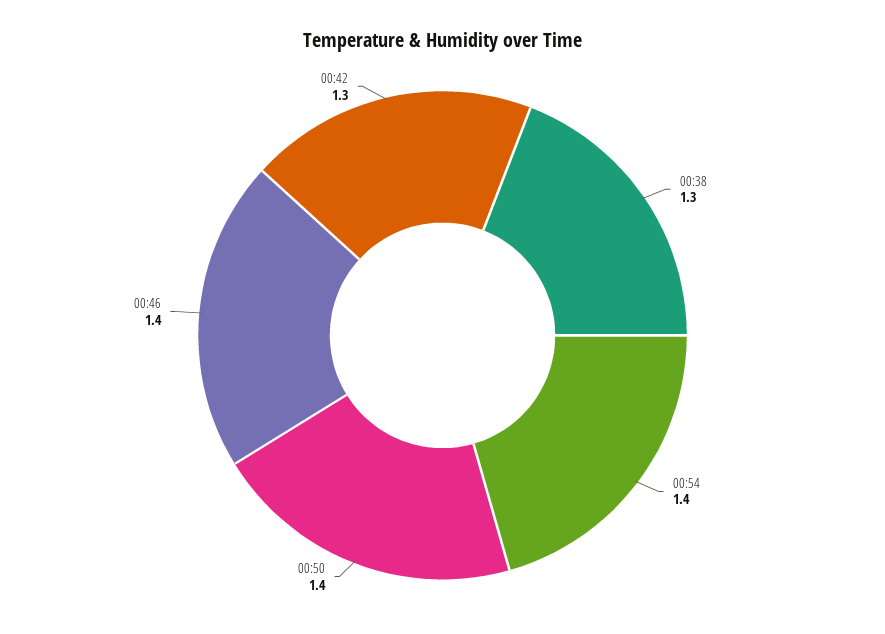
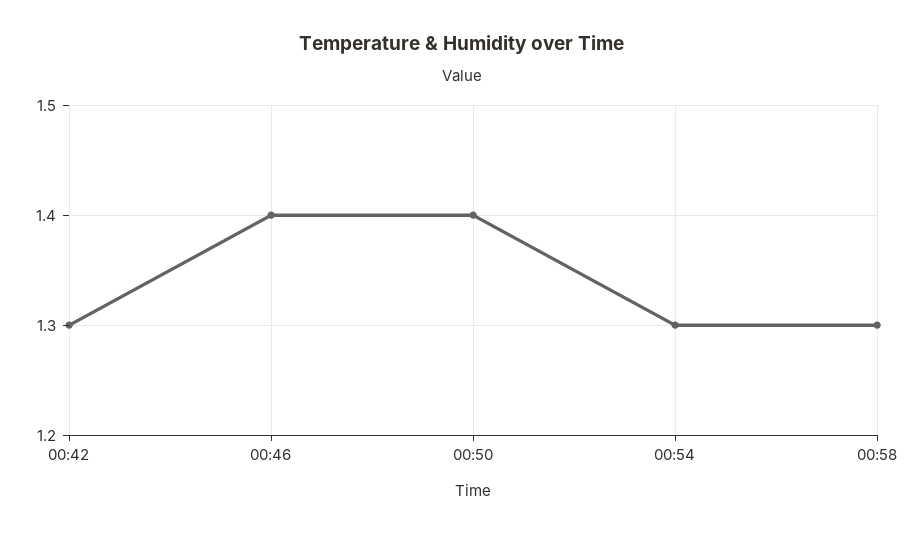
00:38: 1.3 -> none
00:54: 1.4 -> 1.3
00:58: none -> 1.3

